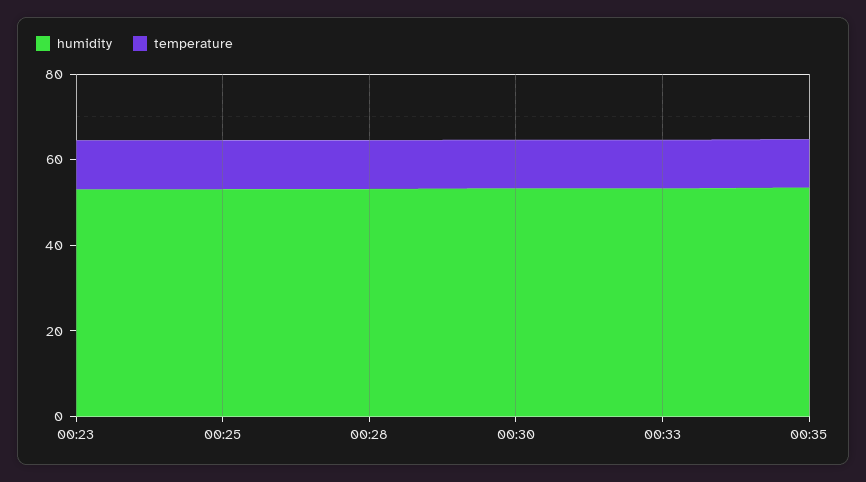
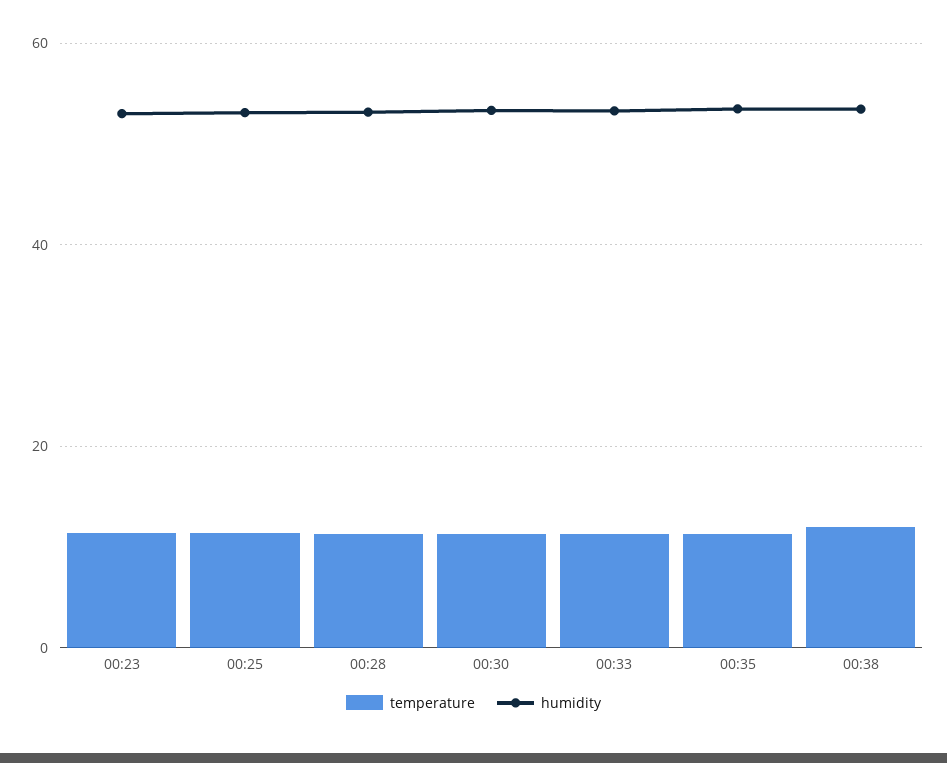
temperature, 00:38: none -> 12
humidity, 00:38: none -> 54

